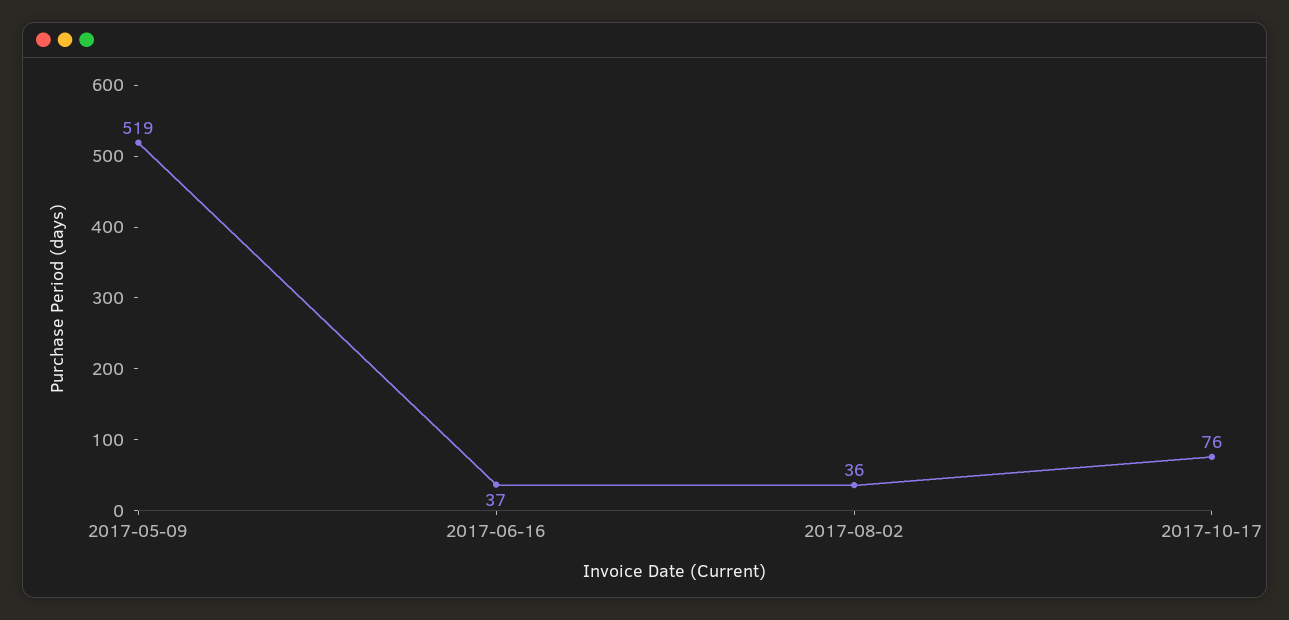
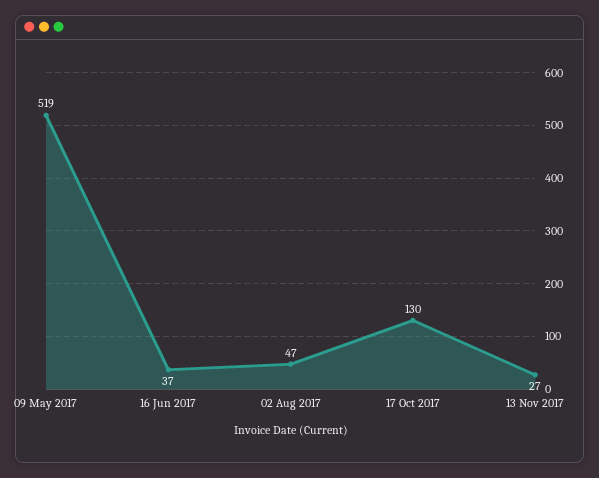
2017-08-02: 36 -> 47
2017-10-17: 76 -> 130
13 Nov 2017: none -> 27

